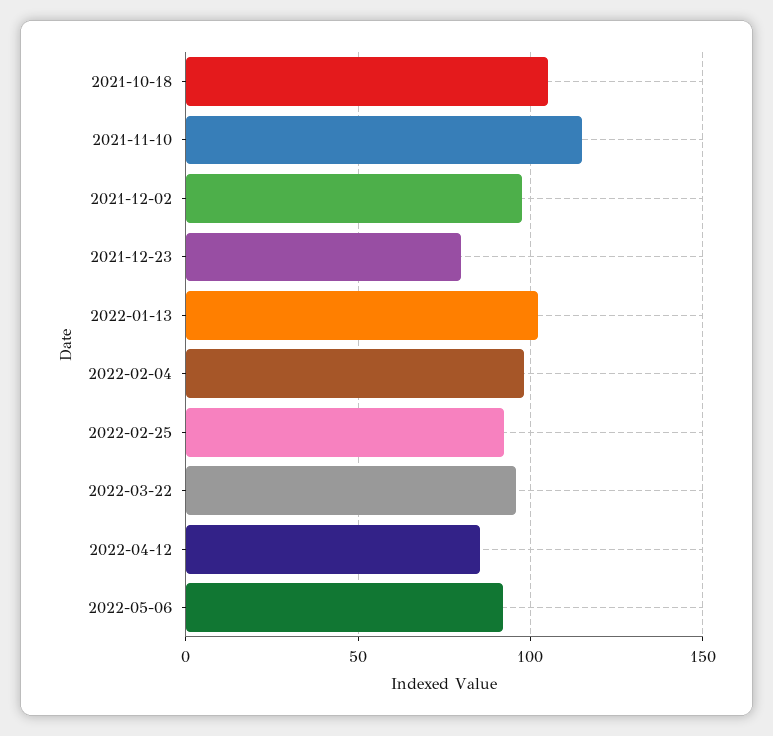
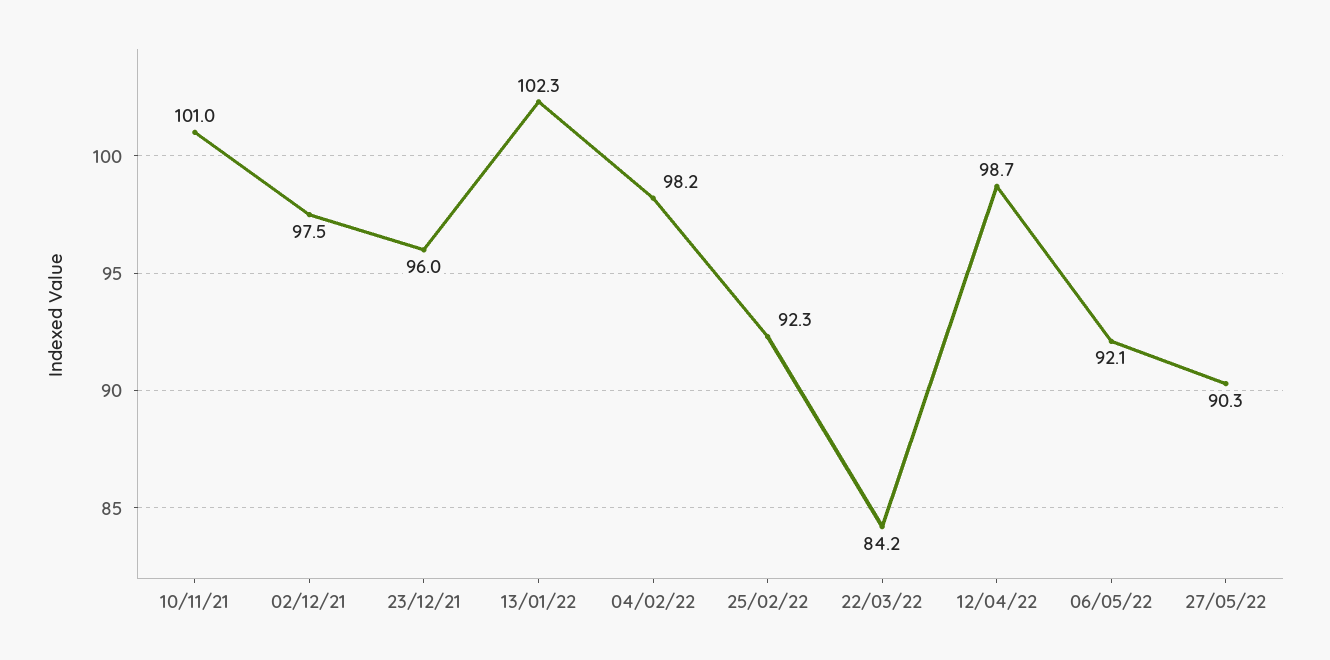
2021-10-18: 105 -> none
2021-11-10: 115 -> 101
2021-12-23: 80 -> 96
2022-03-22: 95 -> 84.2
2022-04-12: 85 -> 98.7
27/05/22: none -> 90.3

